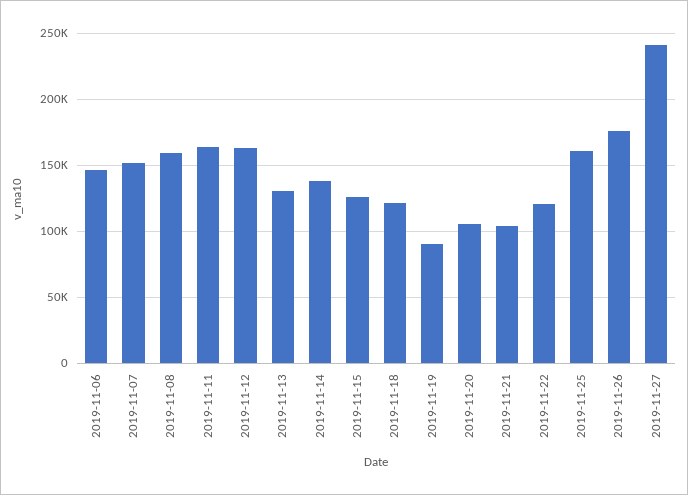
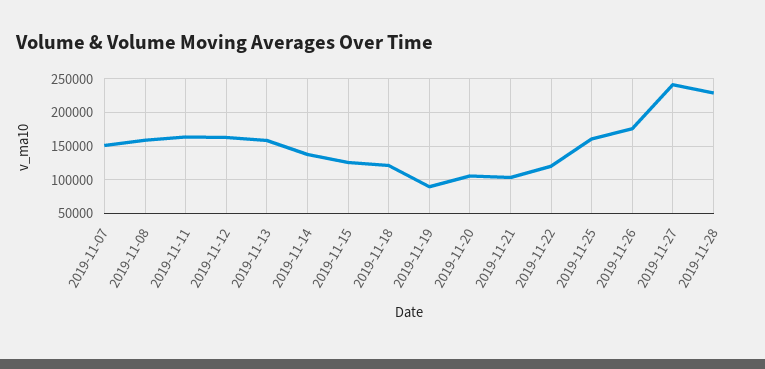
2019-11-06: 145000 -> none
2019-11-13: 130000 -> 160000
2019-11-28: none -> 230000

